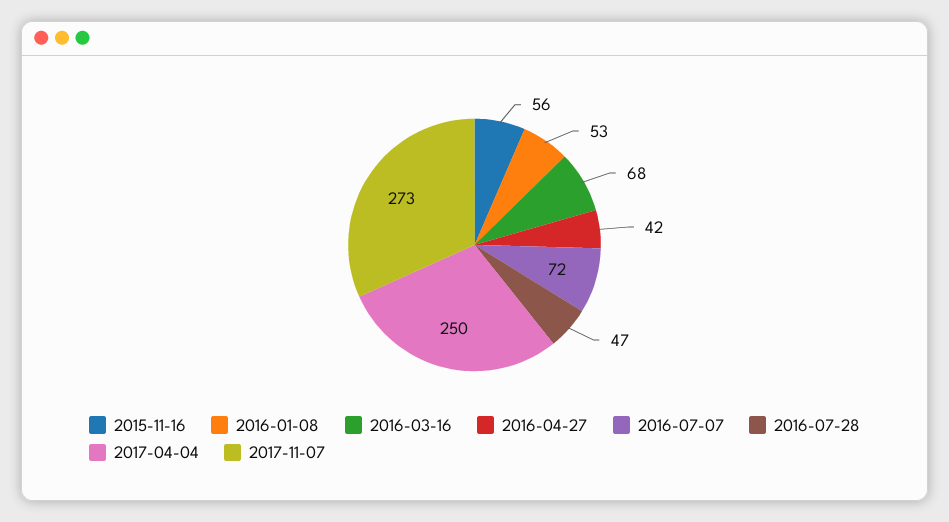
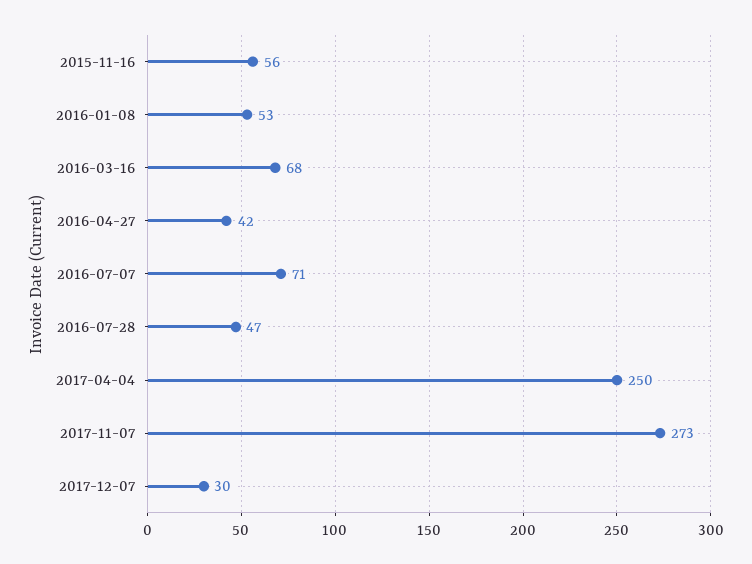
2016-07-07: 72 -> 71
2017-12-07: none -> 30

